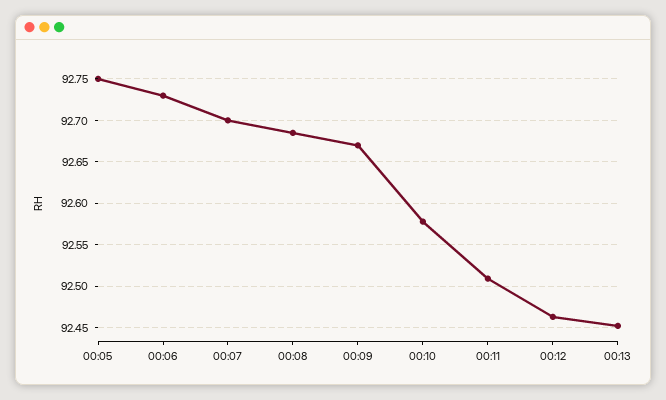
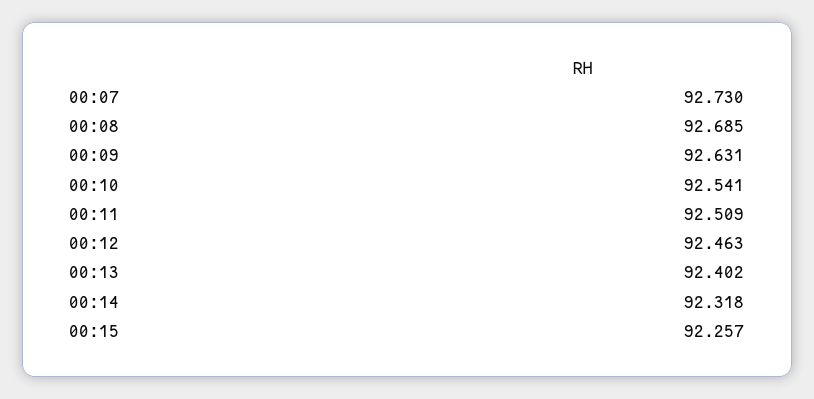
00:05: 92.75 -> none
00:06: 92.73 -> none
00:07: 92.7 -> 92.73
00:09: 92.67 -> 92.631
00:10: 92.58 -> 92.541
00:13: 92.45 -> 92.402
00:14: none -> 92.318
00:15: none -> 92.257

